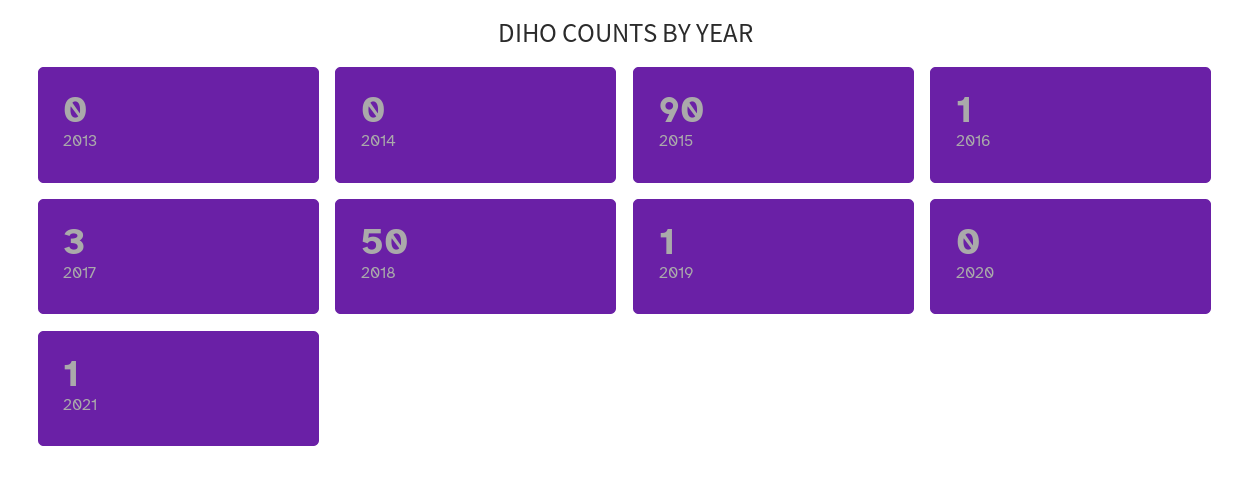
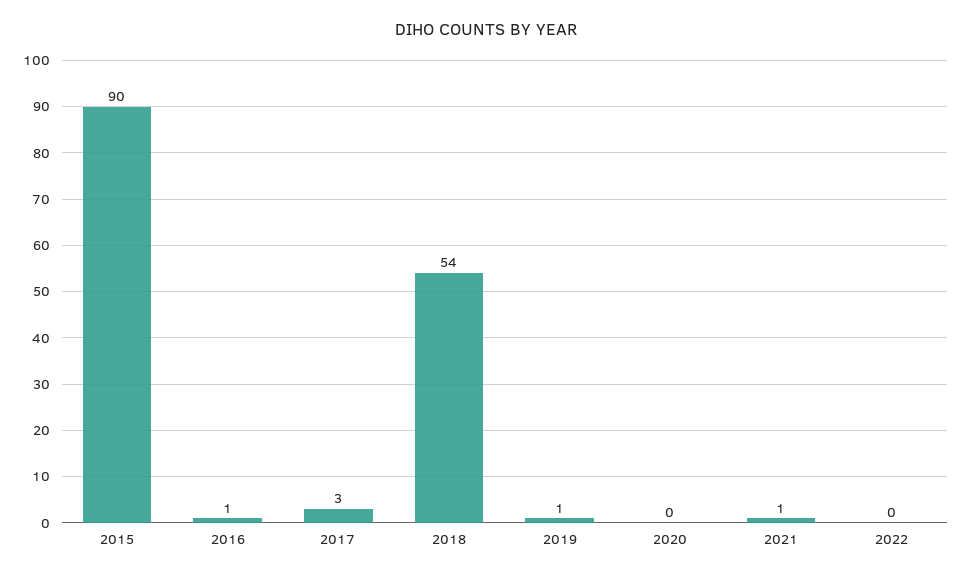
2013: 0 -> none
2014: 0 -> none
2018: 50 -> 54
2022: none -> 0

